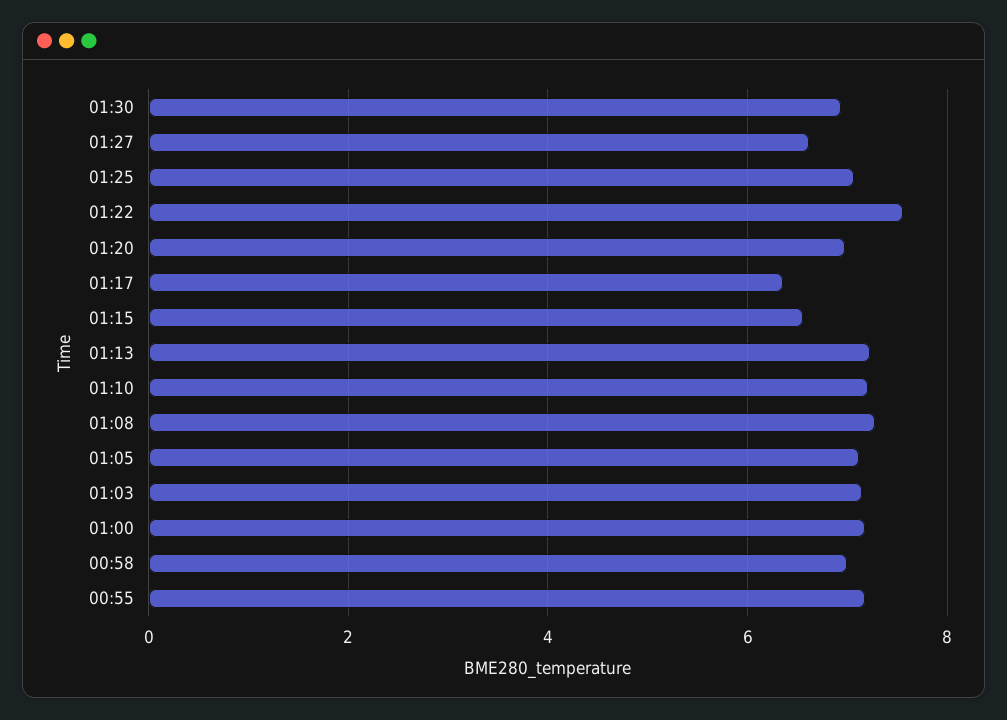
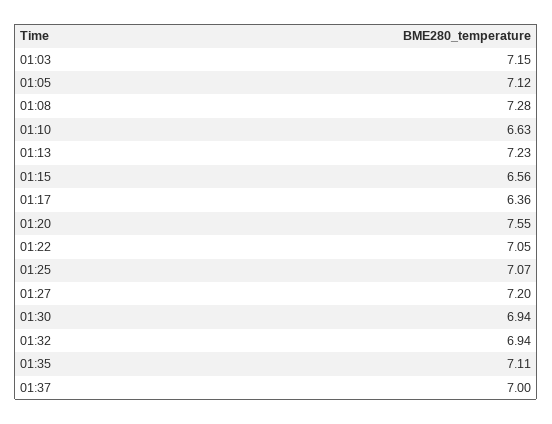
01:27: 6.6 -> 7.2
01:22: 7.6 -> 7.05
01:20: 7 -> 7.55
01:10: 7.2 -> 6.63
01:00: 7.2 -> none
00:58: 7 -> none
00:55: 7.2 -> none
01:32: none -> 6.94
01:35: none -> 7.11
01:37: none -> 7

